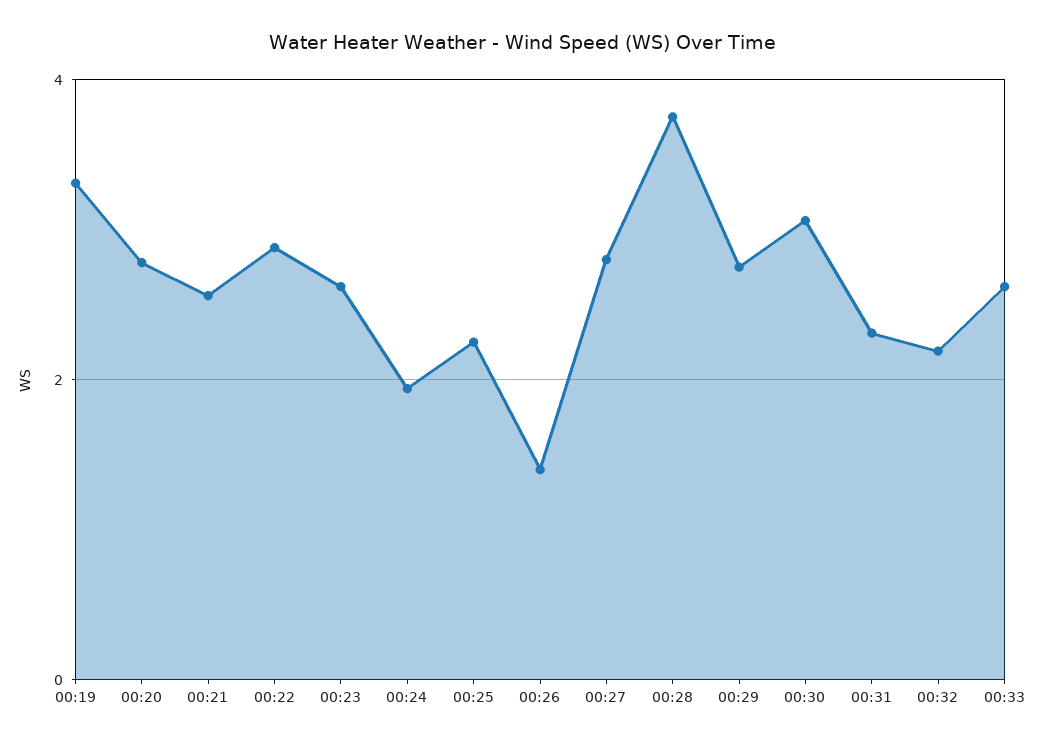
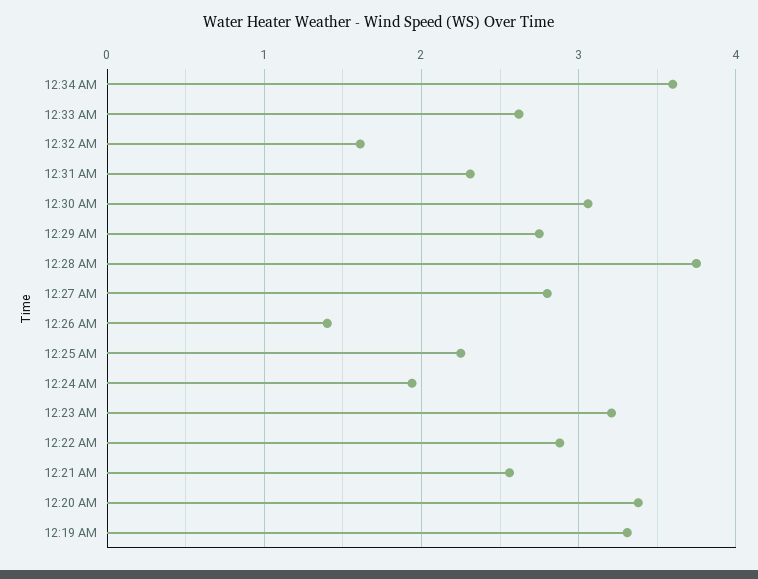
00:20: 2.8 -> 3.4
00:23: 2.6 -> 3.2
00:32: 2.2 -> 1.6
12:34 AM: none -> 3.6

